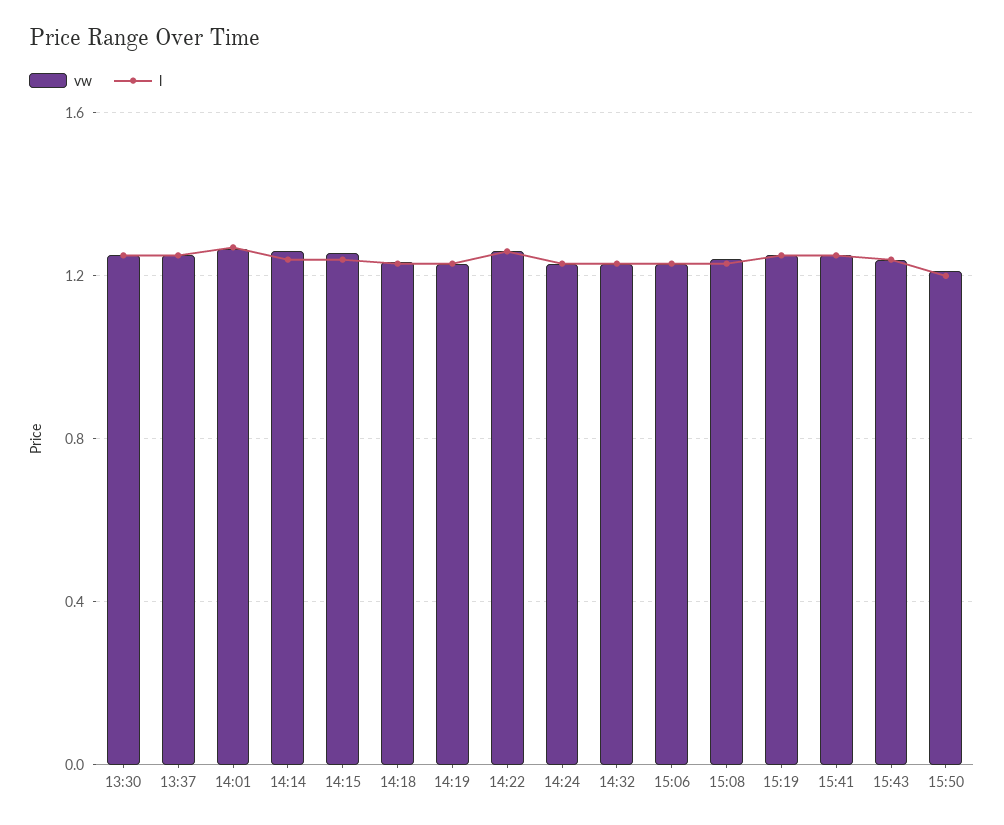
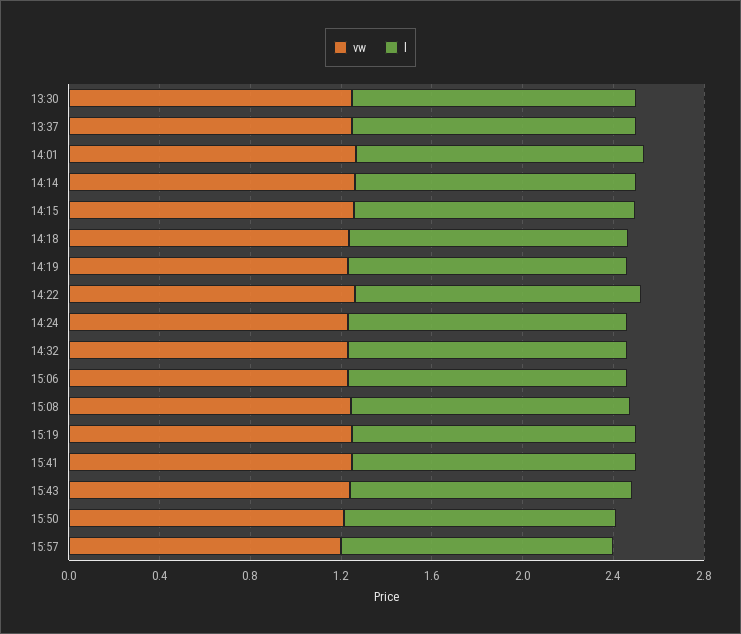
vw, 15:57: none -> 1.2
l, 15:57: none -> 1.2

